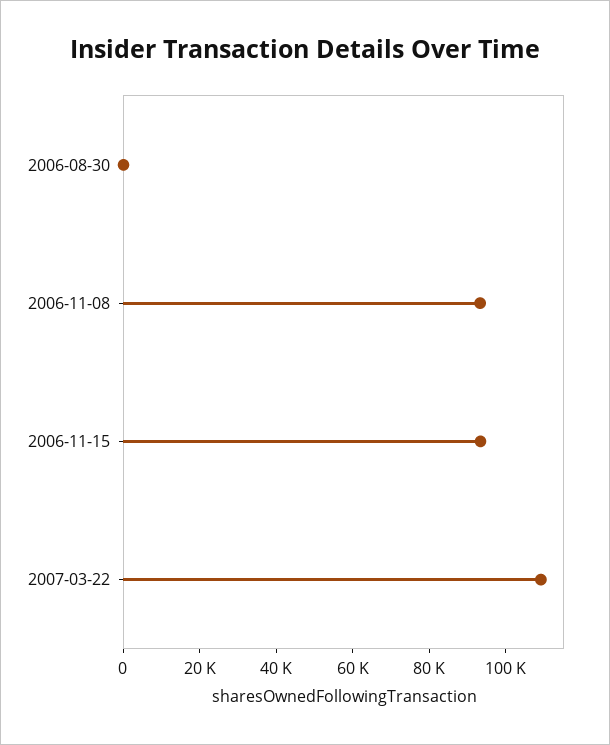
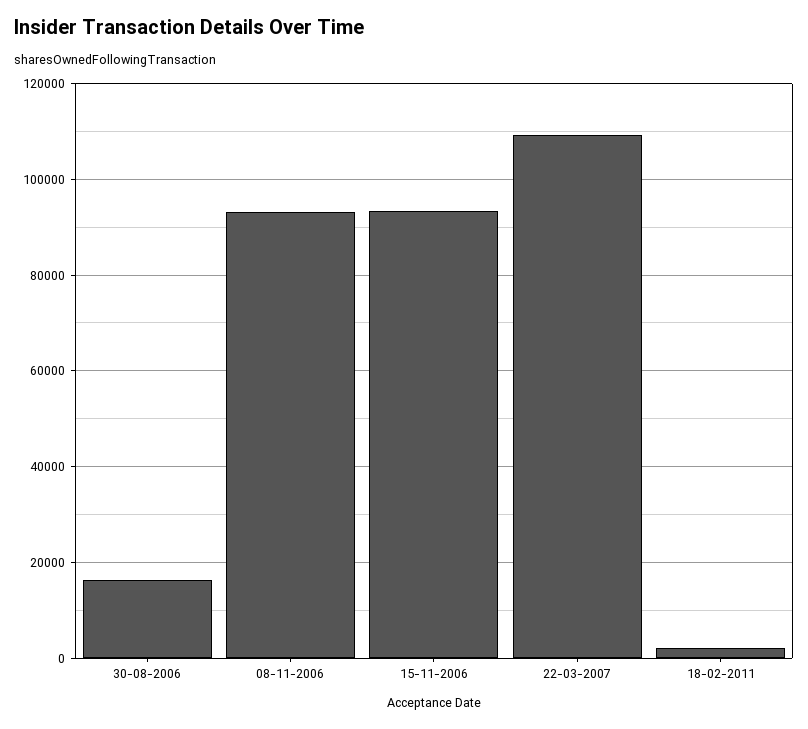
2006-08-30: 0 -> 16000
18-02-2011: none -> 2000

